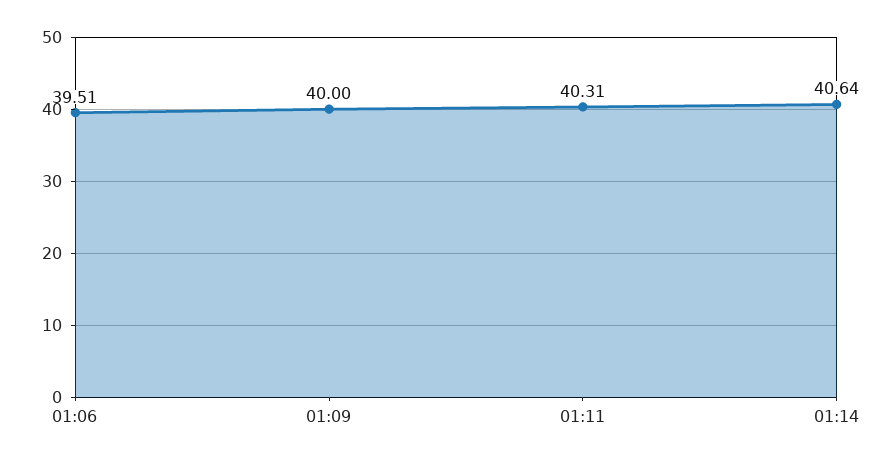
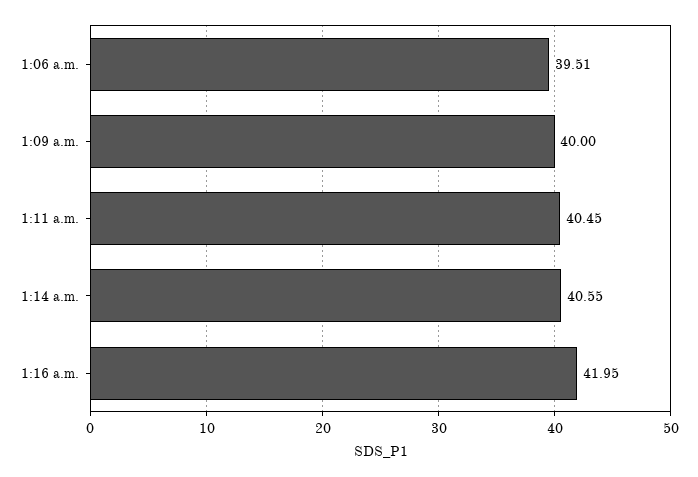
01:11: 40.31 -> 40.45
01:14: 40.64 -> 40.55
1:16 a.m.: none -> 41.95

